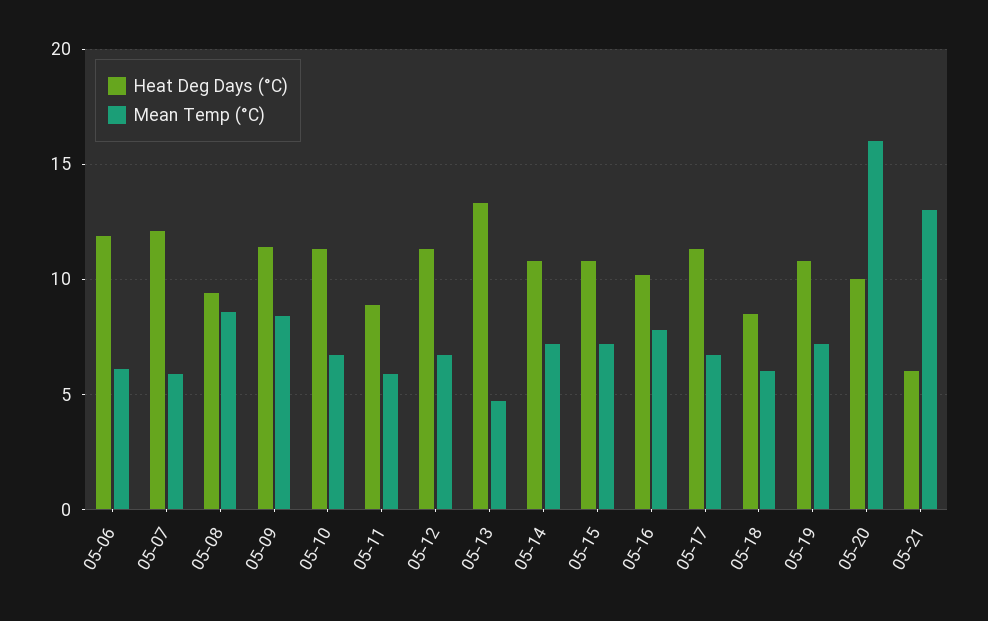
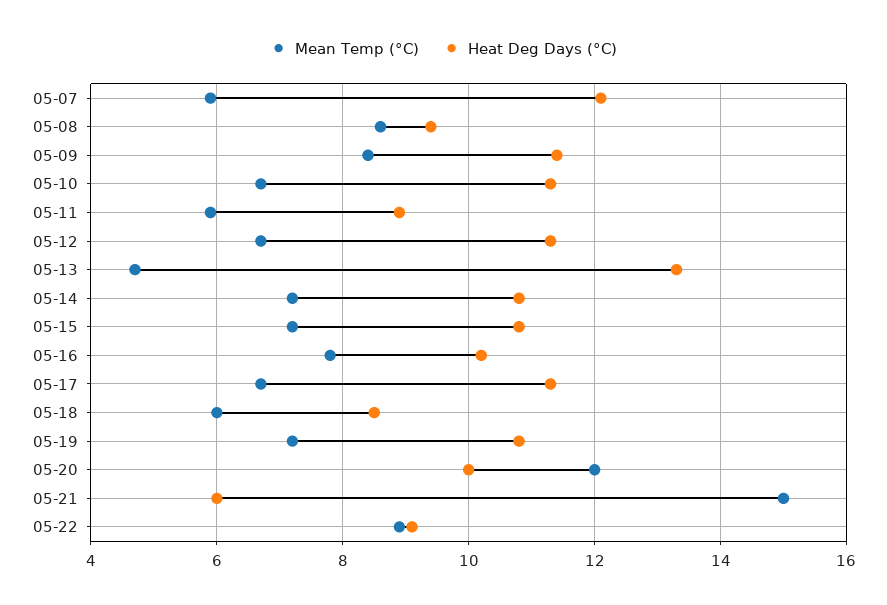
Heat Deg Days (°C), 05-06: 12 -> none
Mean Temp (°C), 05-06: 6 -> none
Mean Temp (°C), 05-20: 16 -> 12
Mean Temp (°C), 05-21: 13 -> 15
Mean Temp (°C), 05-22: none -> 9
Heat Deg Days (°C), 05-22: none -> 9

